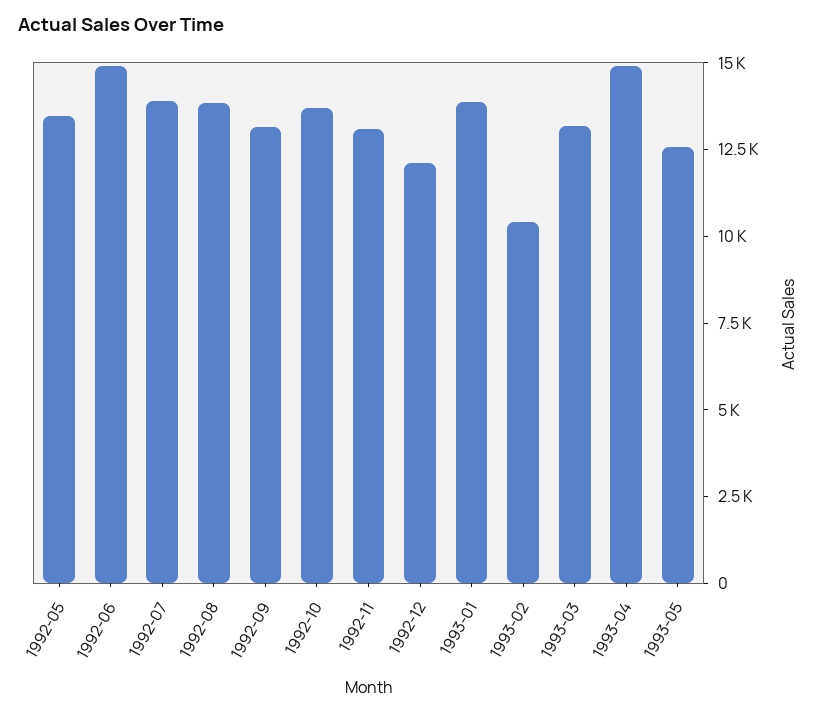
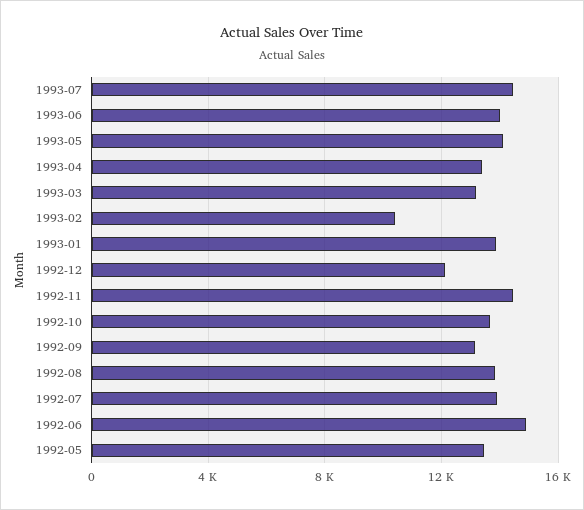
1992-11: 13000 -> 14500
1993-04: 15000 -> 13500
1993-05: 12500 -> 14000
1993-07: none -> 14500
1993-06: none -> 14000

